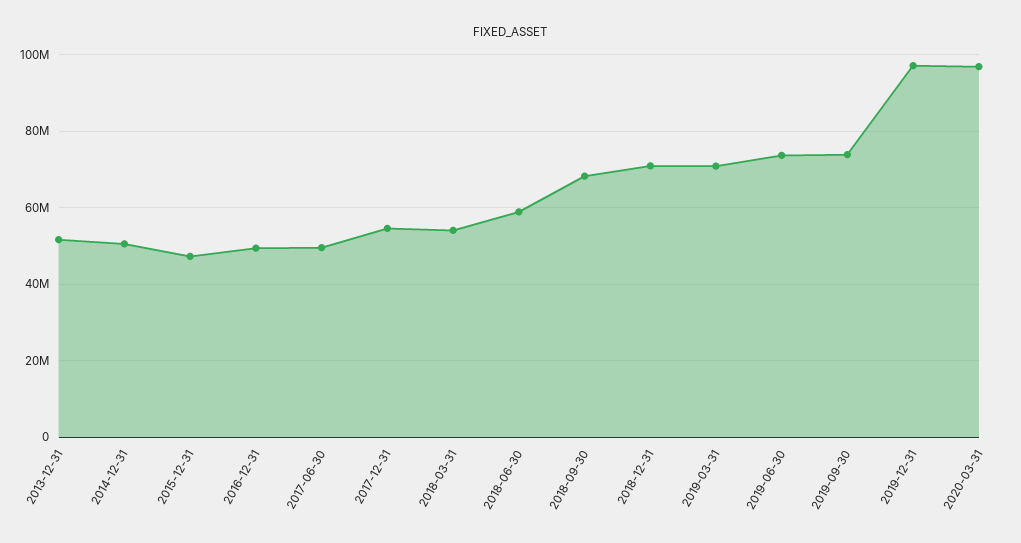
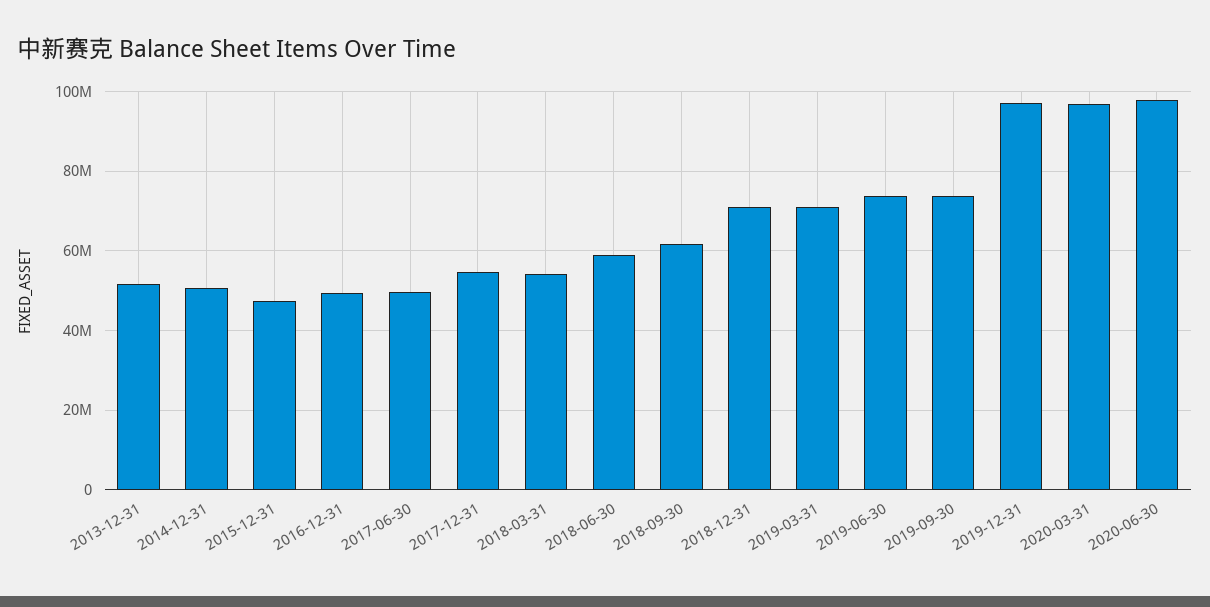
2018-09-30: 68000000 -> 62000000
2020-06-30: none -> 98000000

